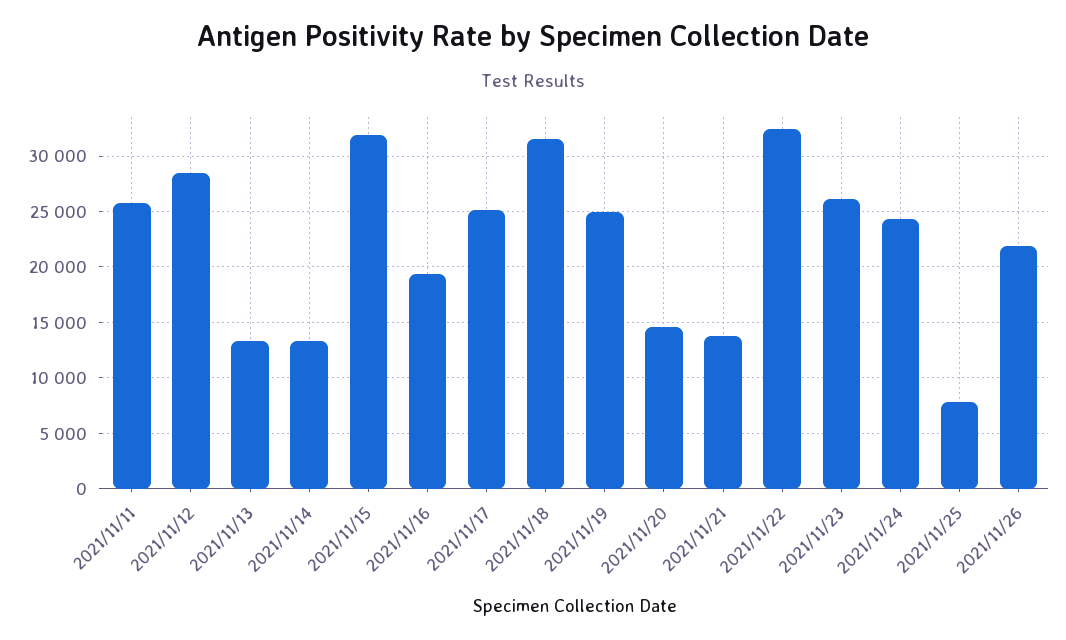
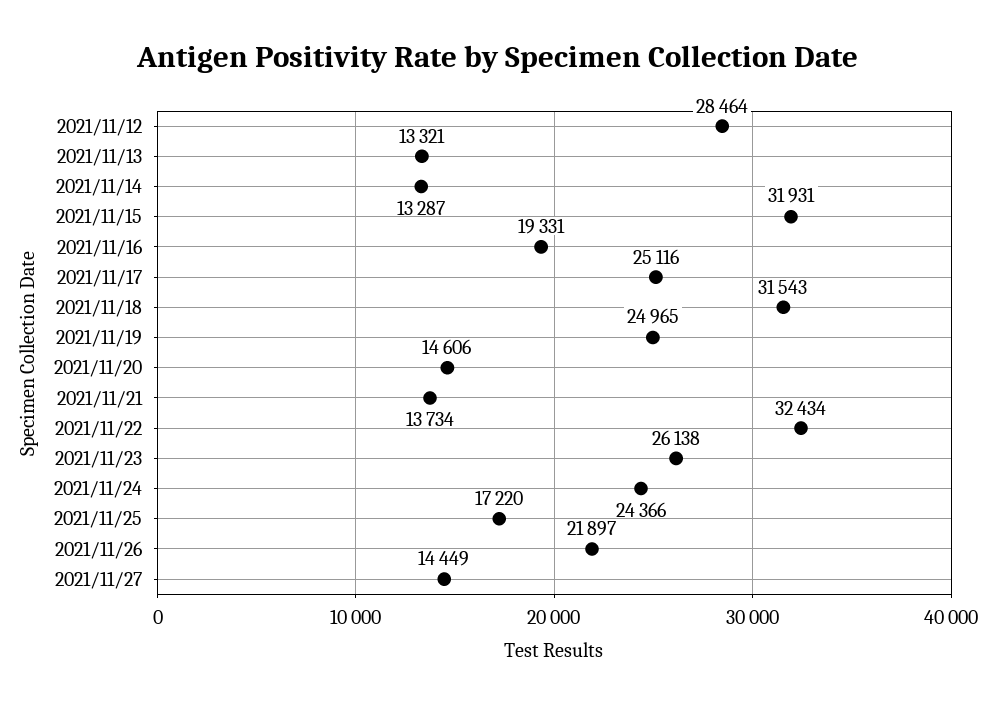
2021/11/11: 26000 -> none
2021/11/25: 8000 -> 17220
2021/11/27: none -> 14449

